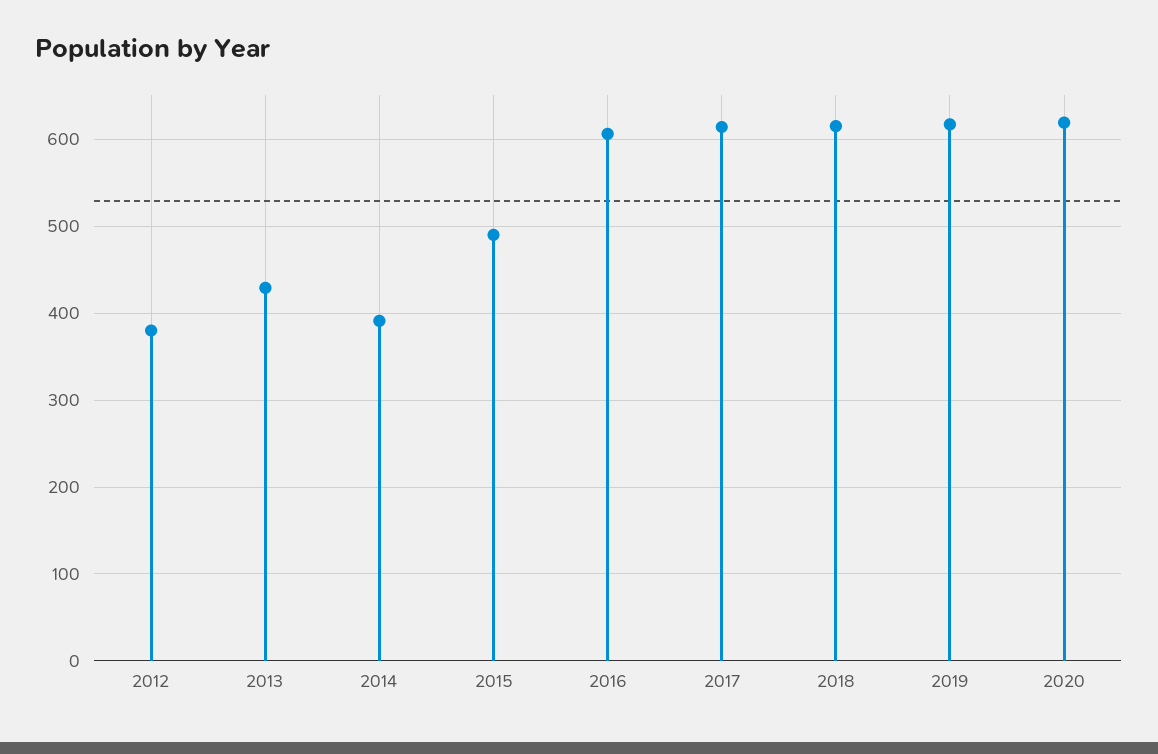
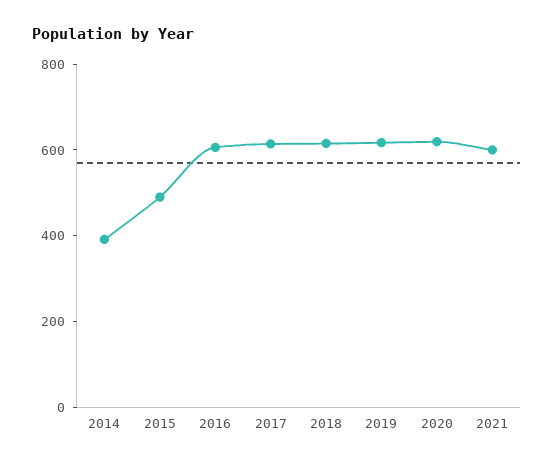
2012: 380 -> none
2013: 430 -> none
2021: none -> 600

